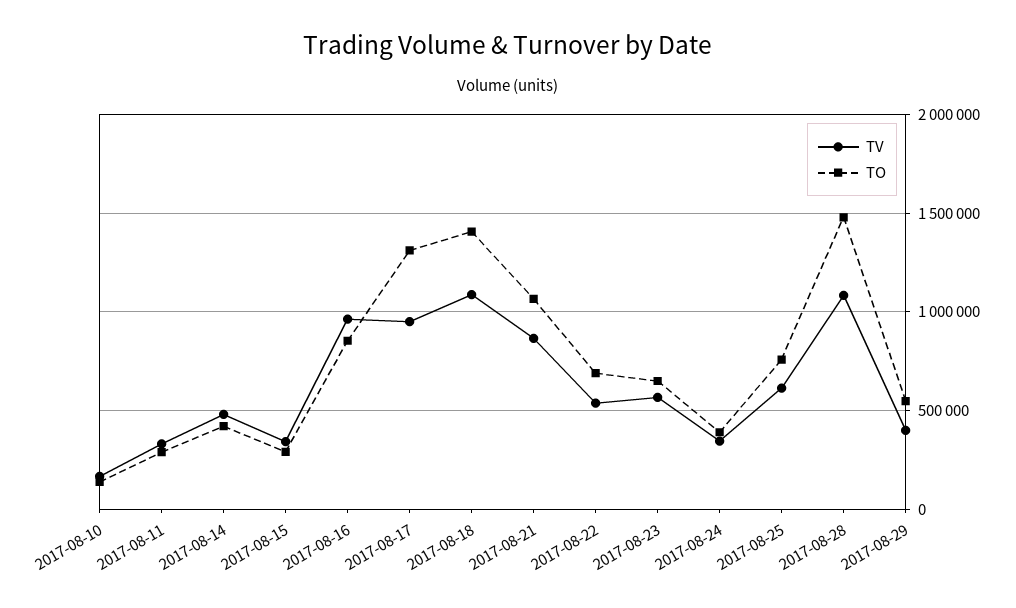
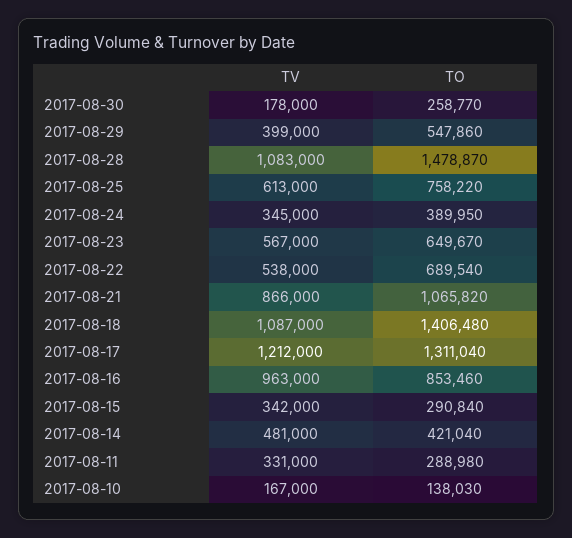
TV, 2017-08-17: 950000 -> 1212000
TV, 2017-08-30: none -> 178000
TO, 2017-08-30: none -> 258770

